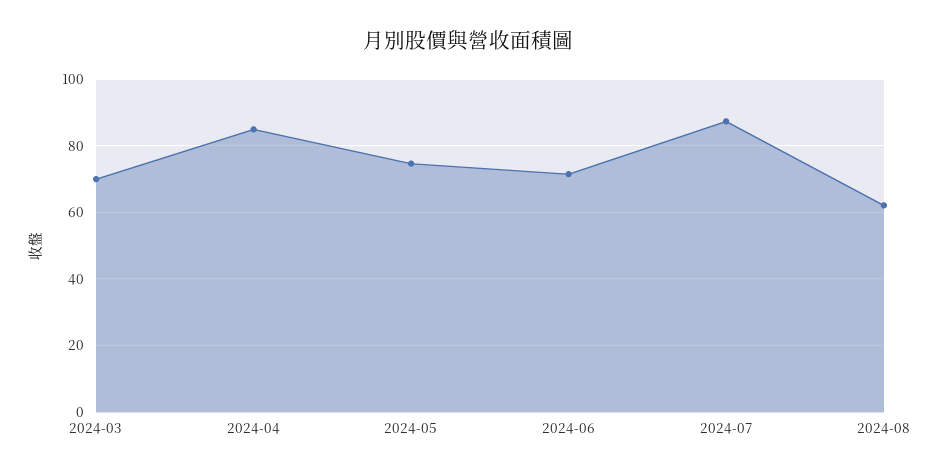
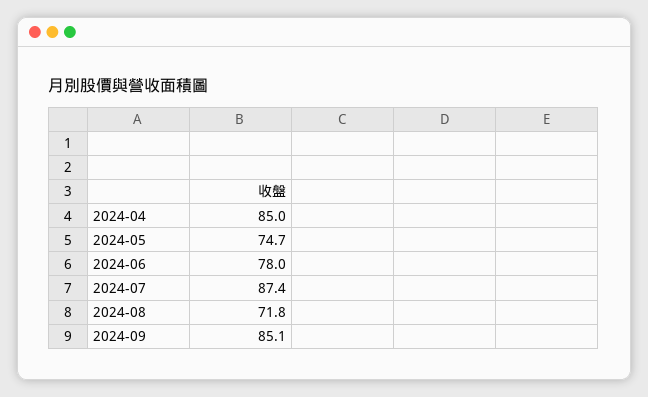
2024-03: 70 -> none
2024-06: 72 -> 78
2024-08: 62 -> 71.8
2024-09: none -> 85.1

